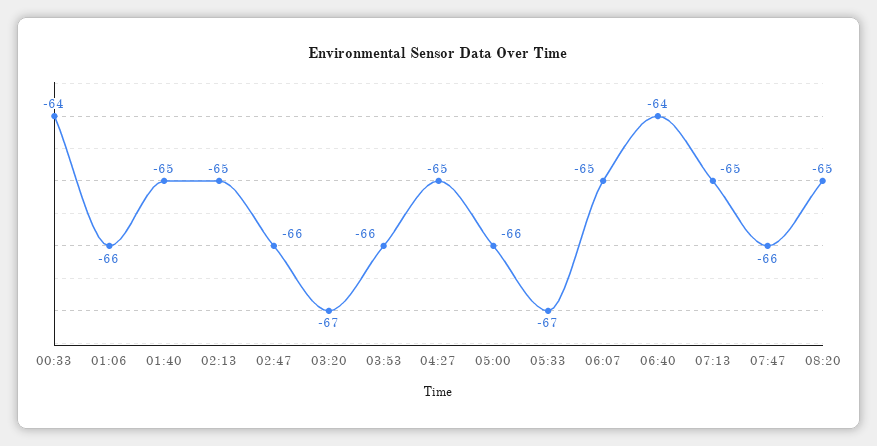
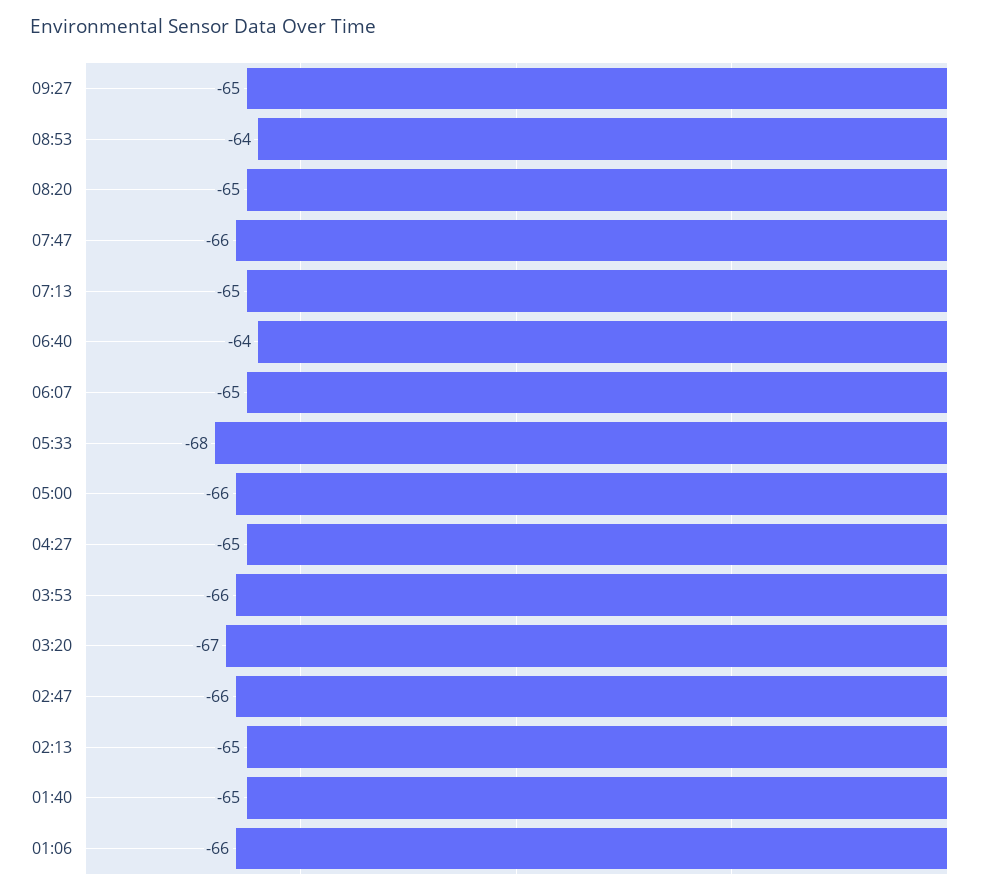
00:33: -64 -> none
05:33: -67 -> -68
09:27: none -> -65
08:53: none -> -64

